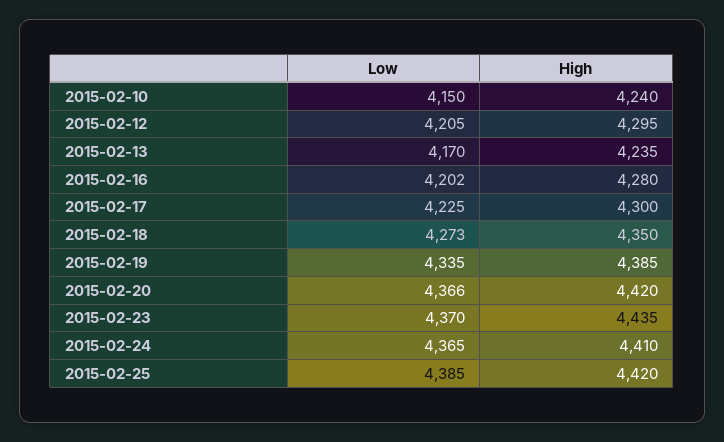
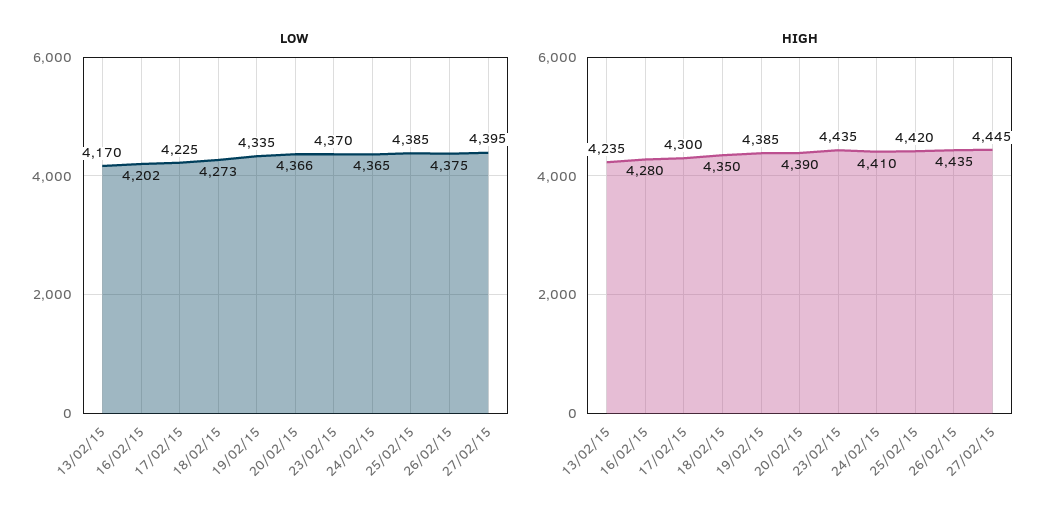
Low, 2015-02-10: 4150 -> none
High, 2015-02-10: 4240 -> none
Low, 2015-02-12: 4205 -> none
High, 2015-02-12: 4295 -> none
High, 2015-02-20: 4420 -> 4390
Low, 26/02/15: none -> 4375
Low, 27/02/15: none -> 4395
High, 26/02/15: none -> 4435
High, 27/02/15: none -> 4445

